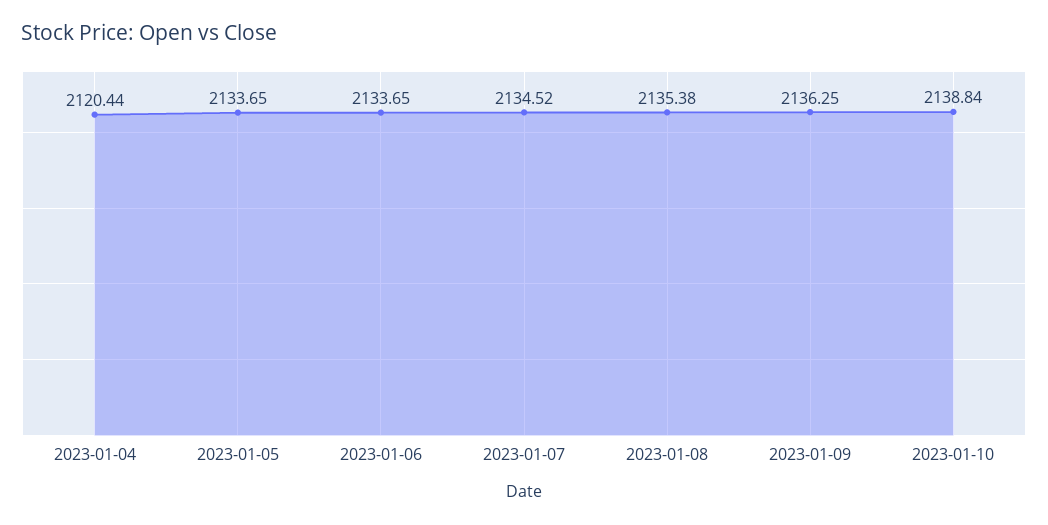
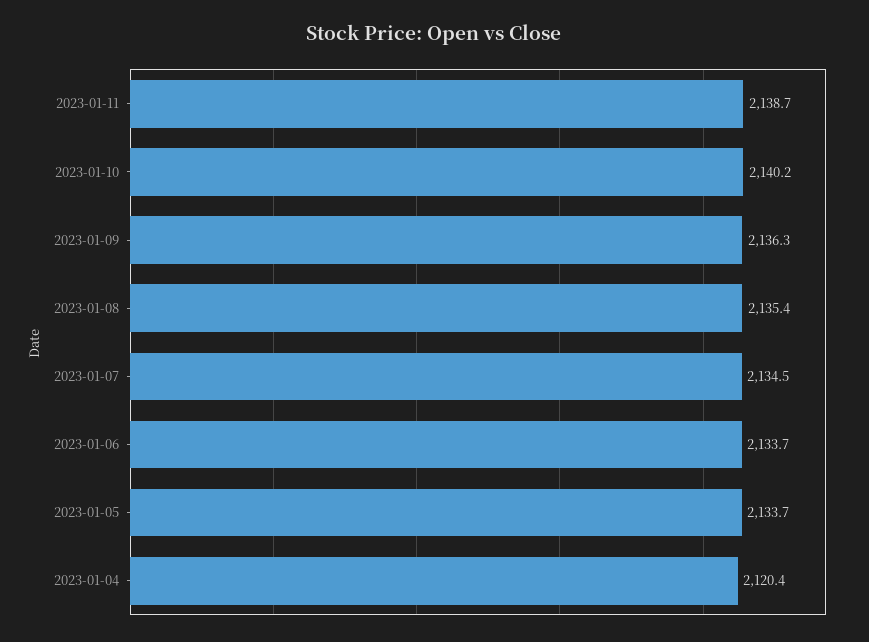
2023-01-10: 2138.84 -> 2140.2
2023-01-11: none -> 2138.7

